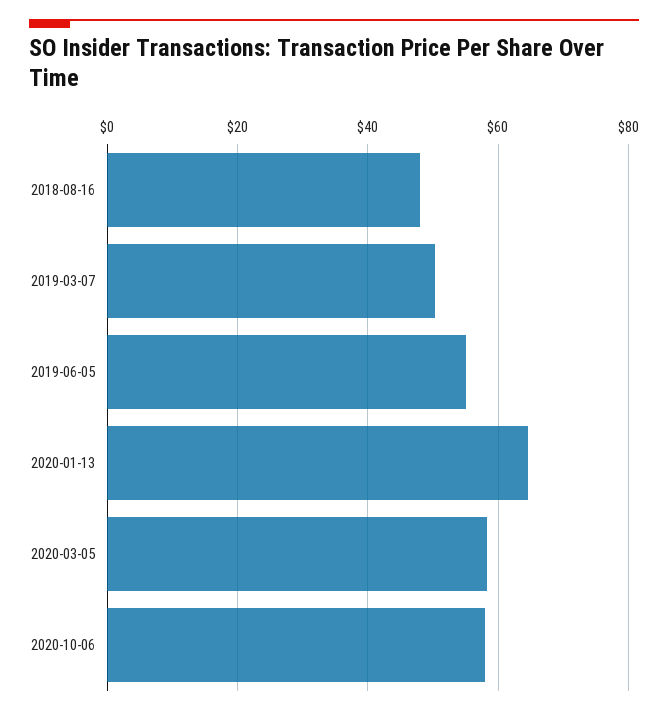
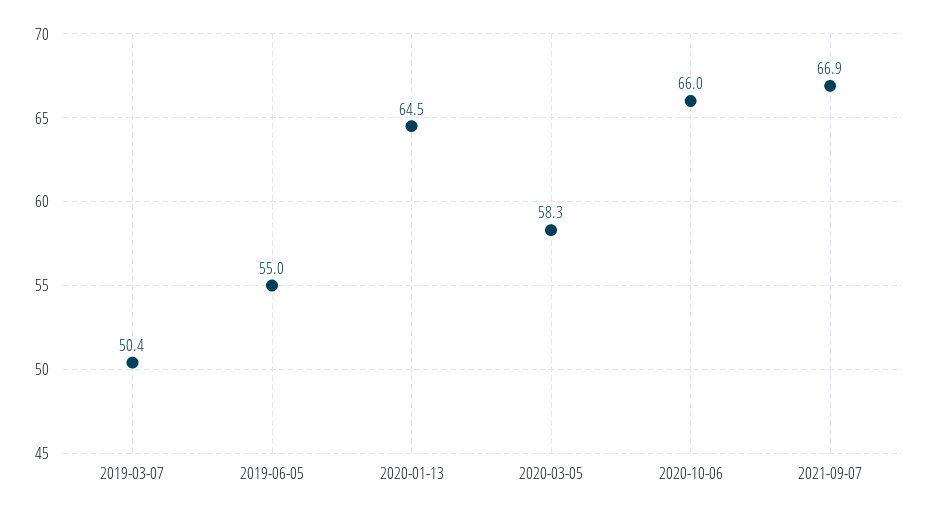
2018-08-16: 48 -> none
2020-10-06: 58 -> 66
2021-09-07: none -> 66.9

